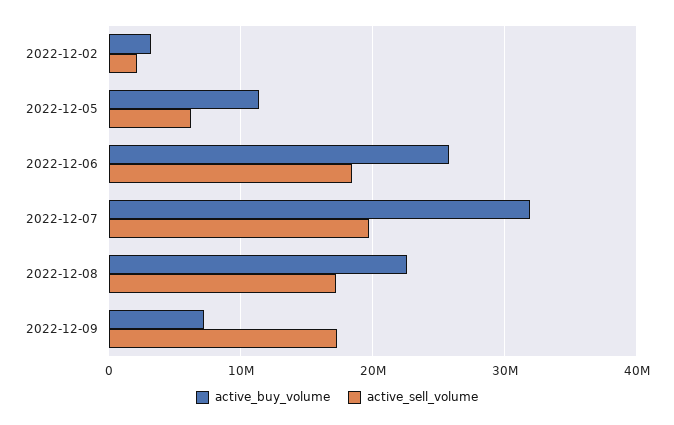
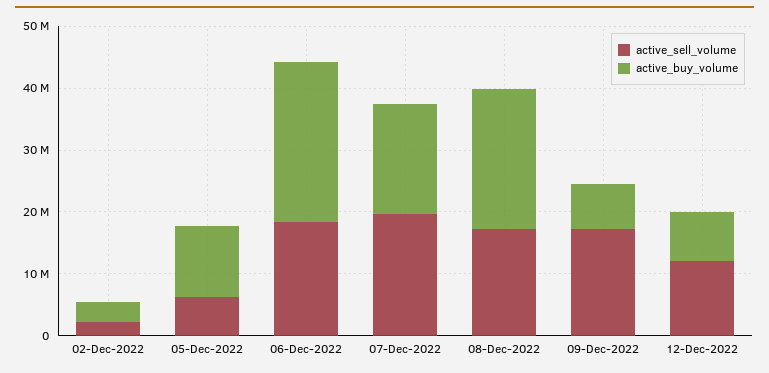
active_buy_volume, 2022-12-07: 32000000 -> 18000000
active_sell_volume, 12-Dec-2022: none -> 12000000
active_buy_volume, 12-Dec-2022: none -> 8000000

